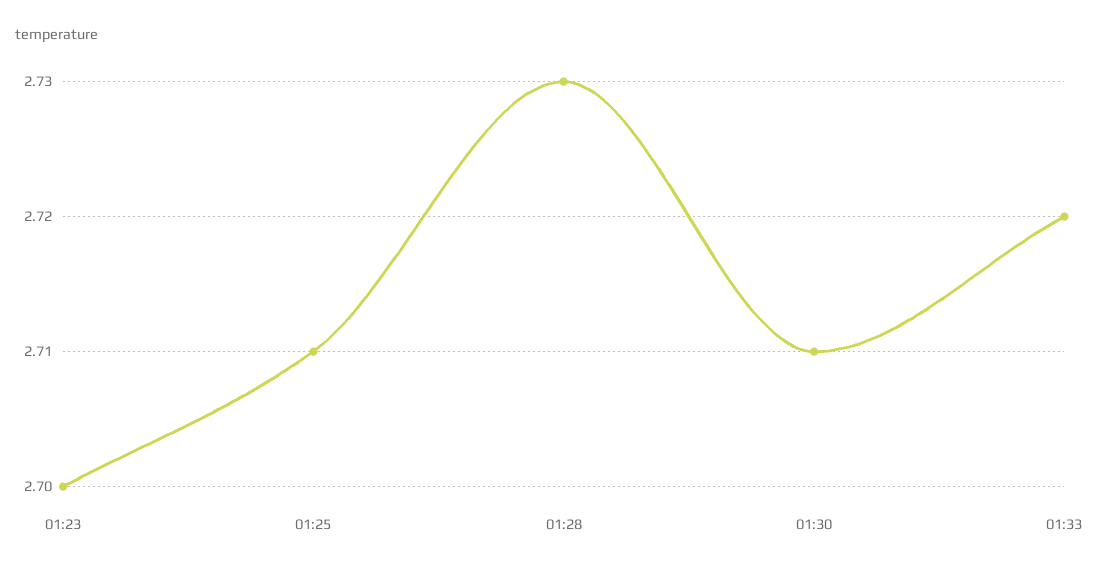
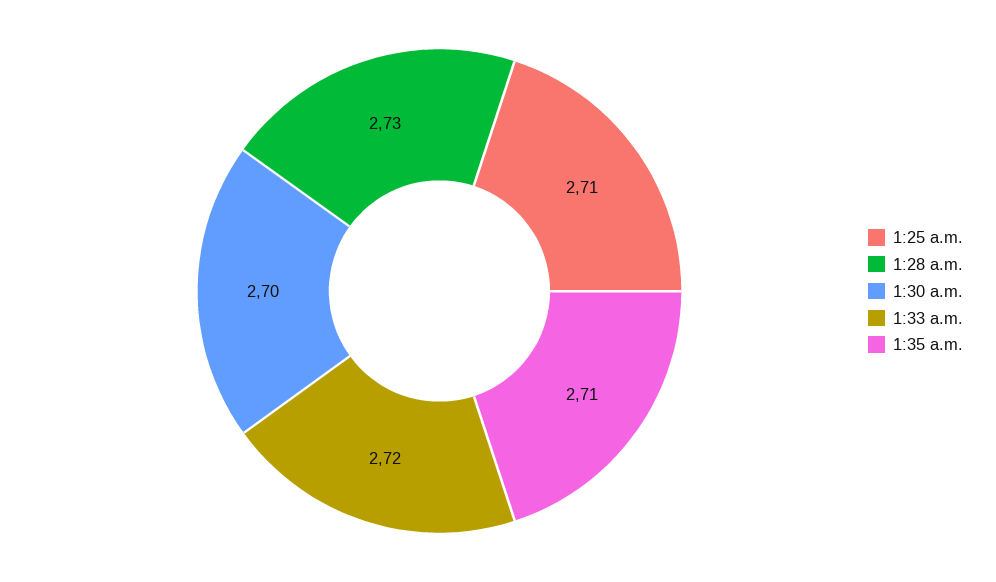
01:23: 2.7 -> none
01:30: 2.71 -> 2.7
1:35 a.m.: none -> 2.71

